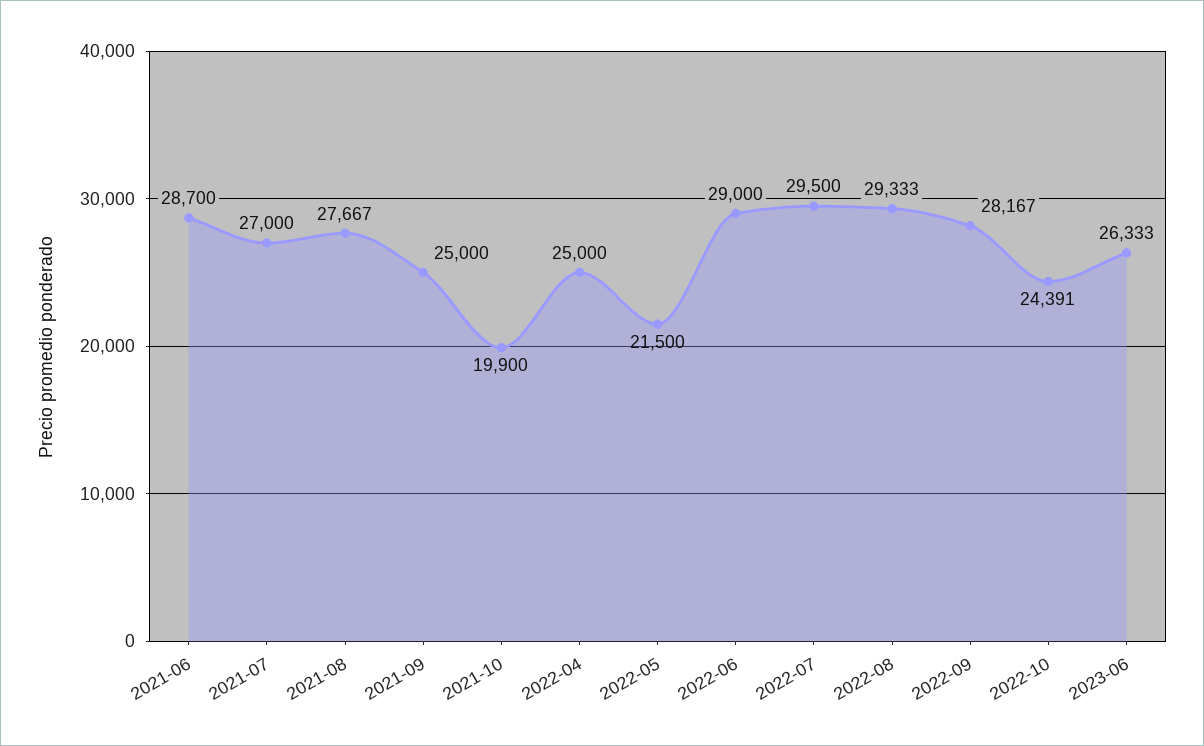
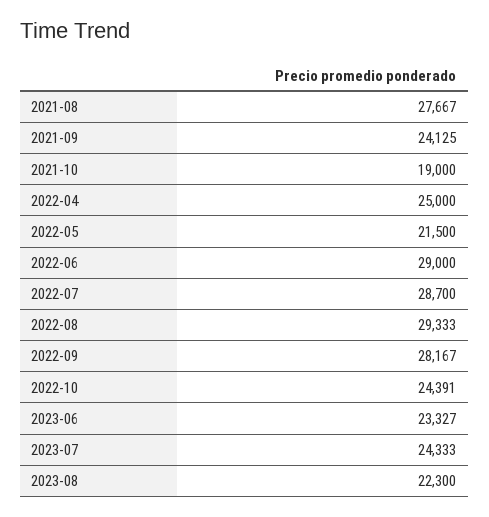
2021-06: 28700 -> none
2021-07: 27000 -> none
2021-09: 25000 -> 24125
2021-10: 19900 -> 19000
2022-07: 29500 -> 28700
2023-06: 26333 -> 23327
2023-07: none -> 24333
2023-08: none -> 22300

